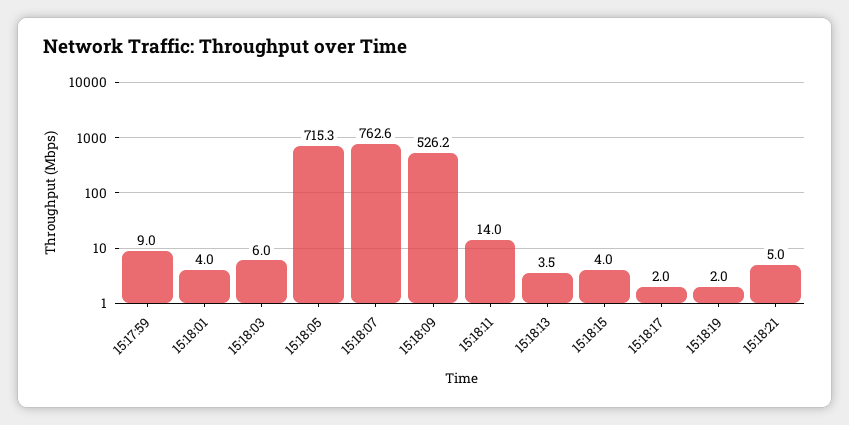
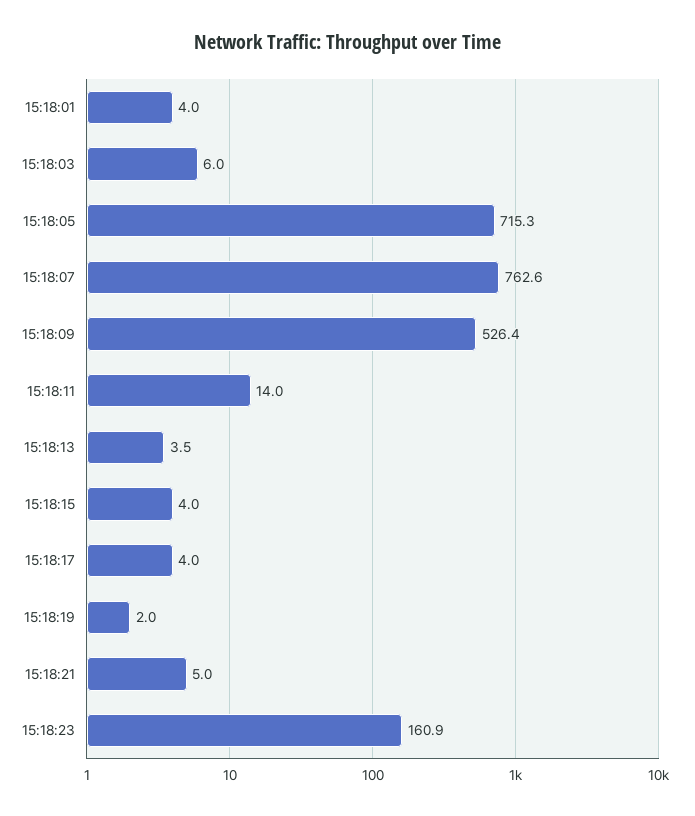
15:17:59: 9 -> none
15:18:09: 526.2 -> 526.4
15:18:17: 2 -> 4
15:18:23: none -> 160.9

